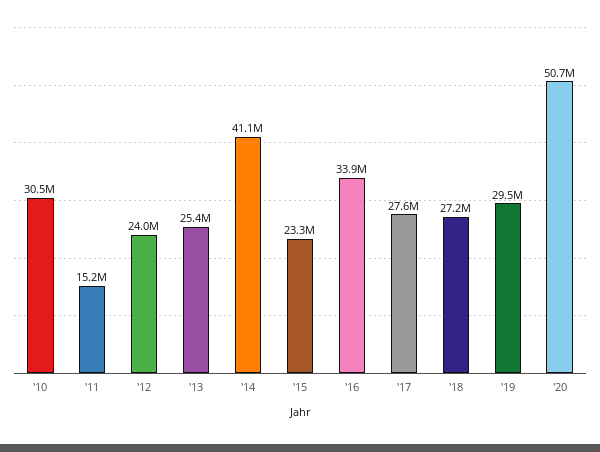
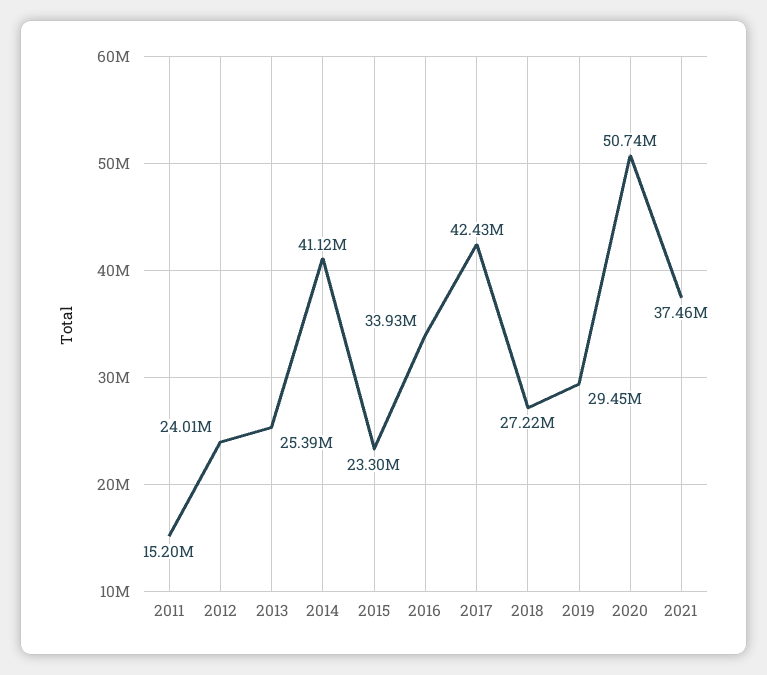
'10: 30500000 -> none
'17: 27600000 -> 42430000
2021: none -> 37460000

